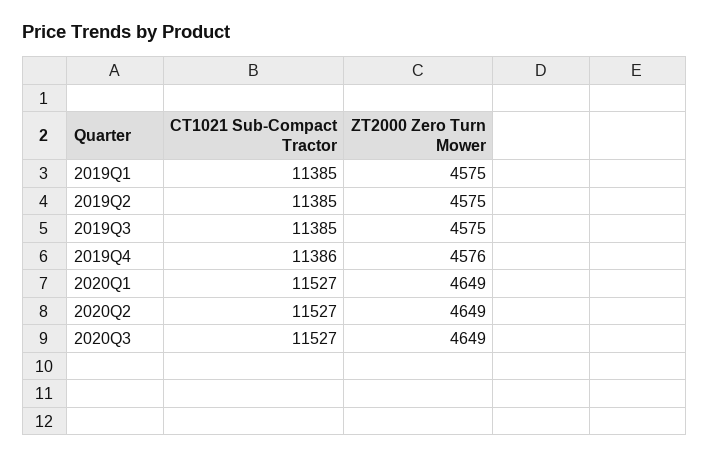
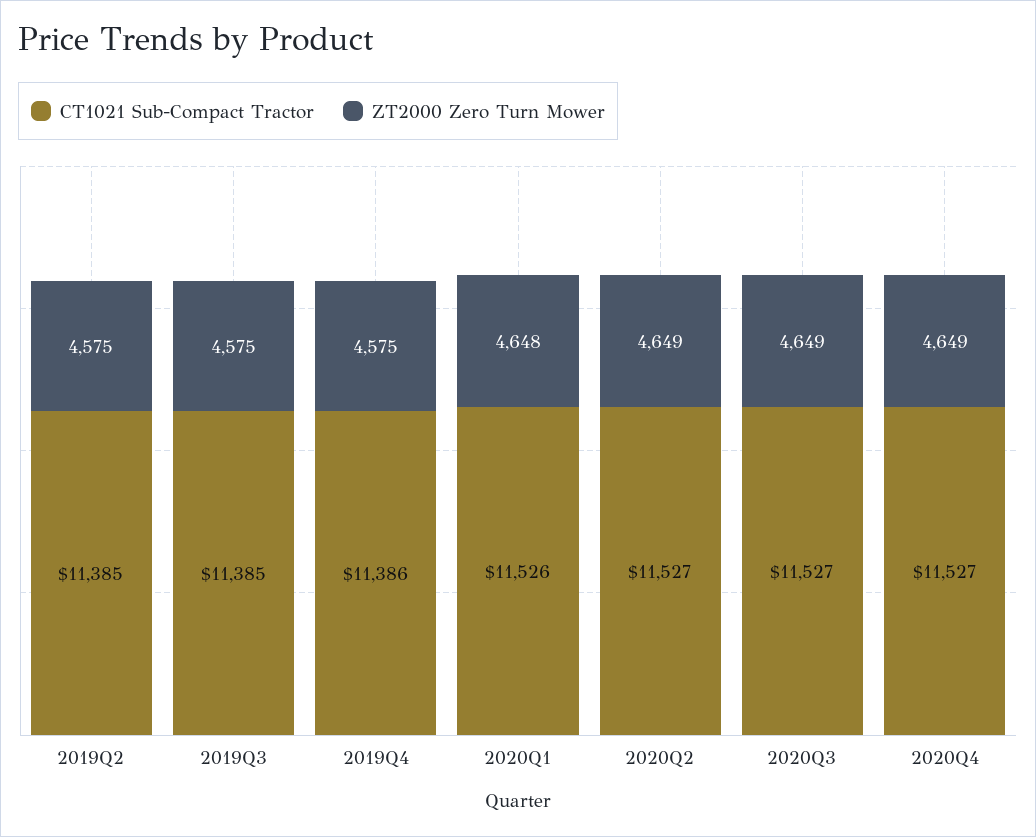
CT1021 Sub-Compact Tractor, 2019Q1: 11385 -> none
ZT2000 Zero Turn Mower, 2019Q1: 4575 -> none
ZT2000 Zero Turn Mower, 2019Q4: 4576 -> 4575
CT1021 Sub-Compact Tractor, 2020Q1: 11527 -> 11526
ZT2000 Zero Turn Mower, 2020Q1: 4649 -> 4648
CT1021 Sub-Compact Tractor, 2020Q4: none -> 11527
ZT2000 Zero Turn Mower, 2020Q4: none -> 4649

